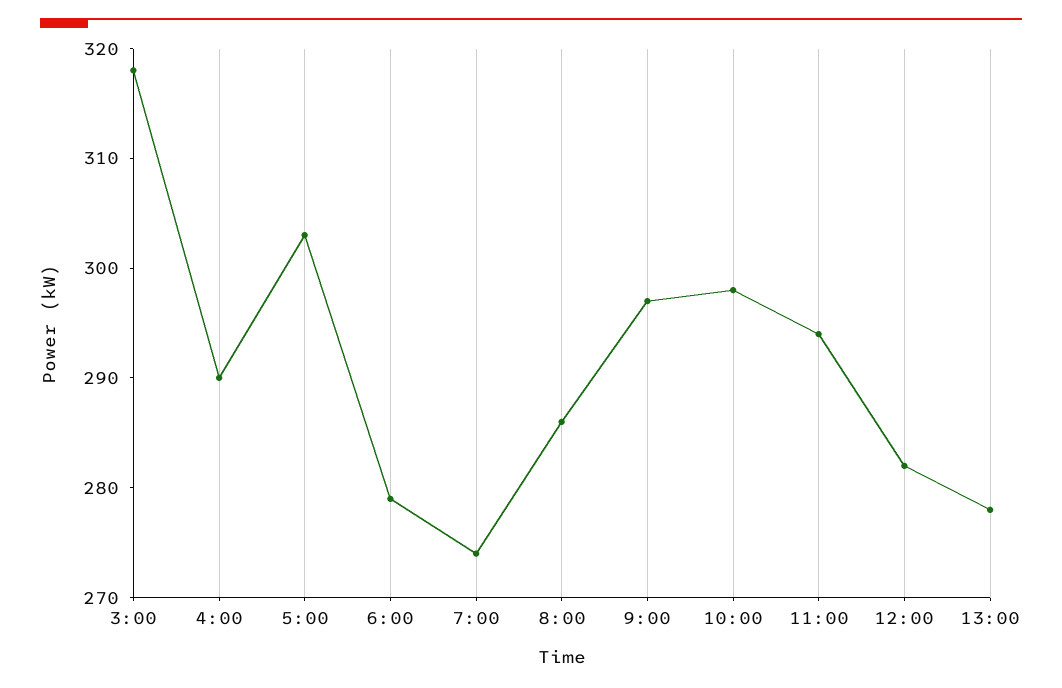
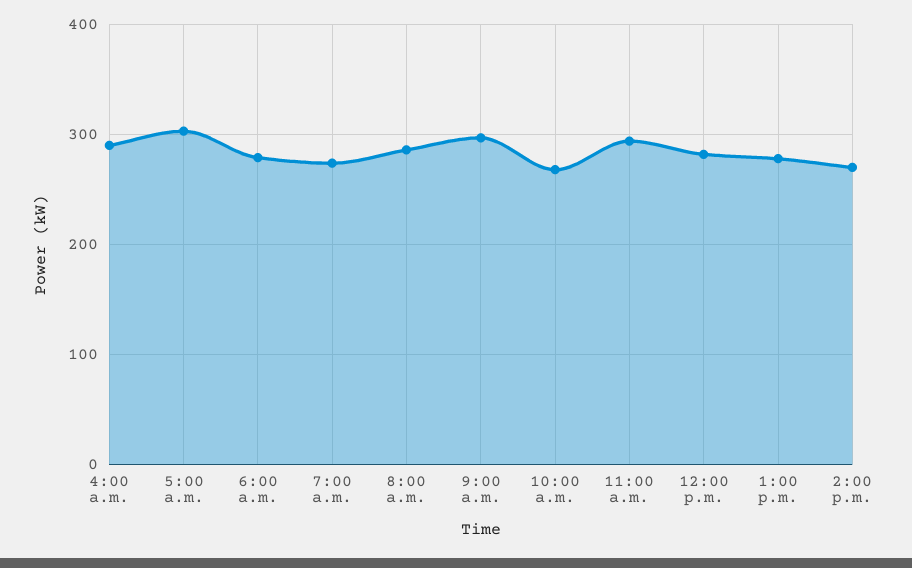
3:00: 318 -> none
10:00: 298 -> 270
2:00 p.m.: none -> 270

